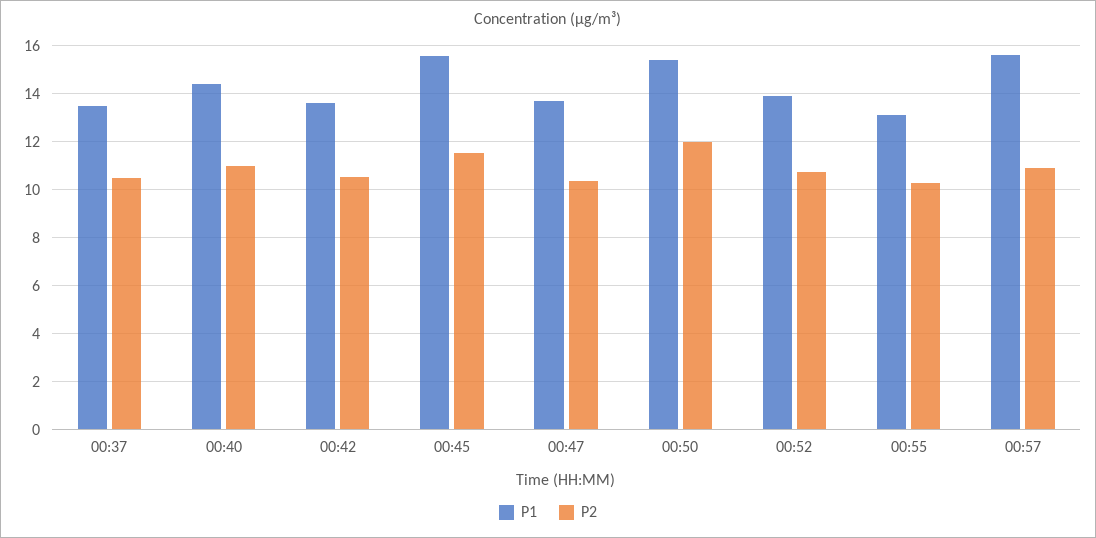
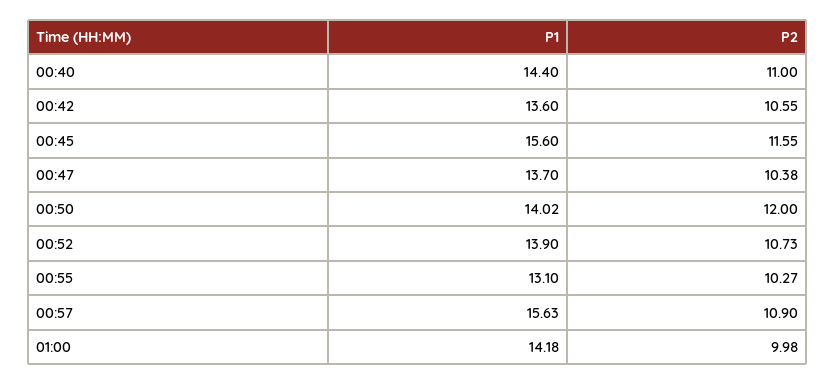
P1, 00:37: 13.5 -> none
P2, 00:37: 10.5 -> none
P1, 00:50: 15.5 -> 14.02
P1, 01:00: none -> 14.18
P2, 01:00: none -> 9.98

